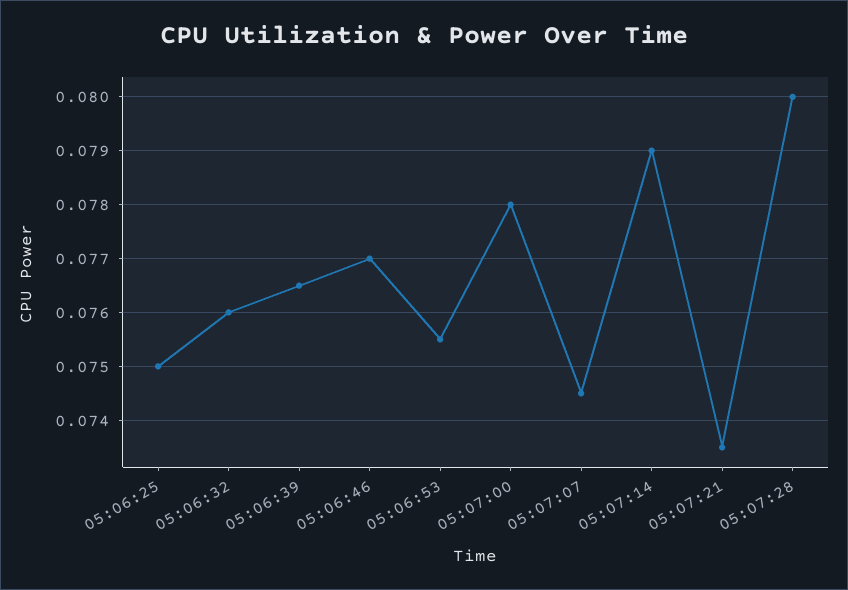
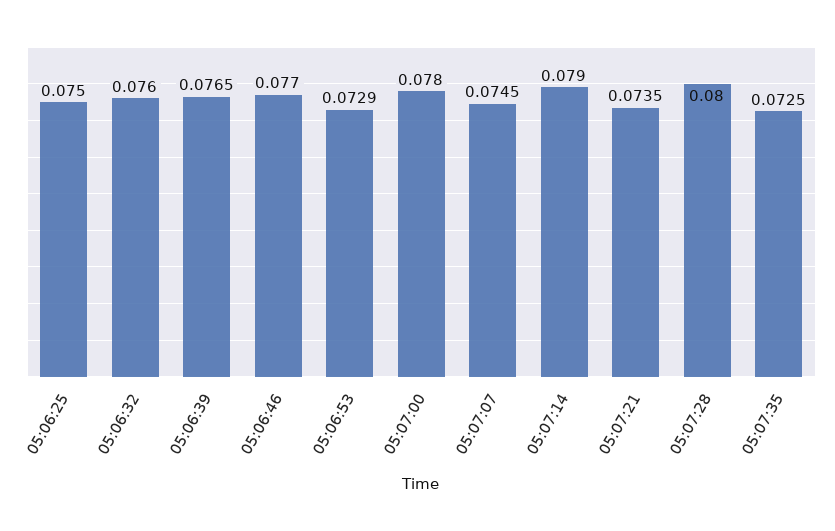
05:06:53: 0.0755 -> 0.0729
05:07:35: none -> 0.0725

